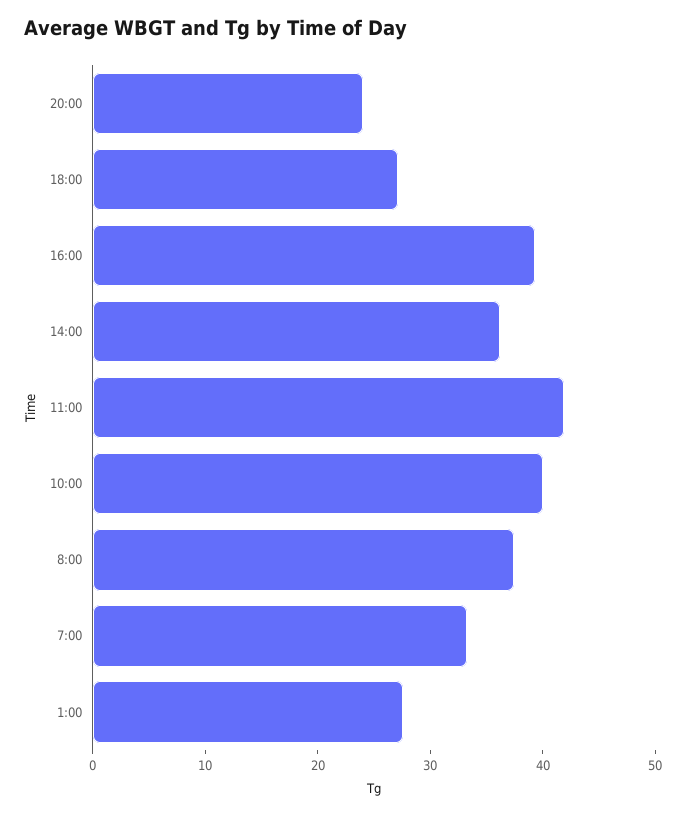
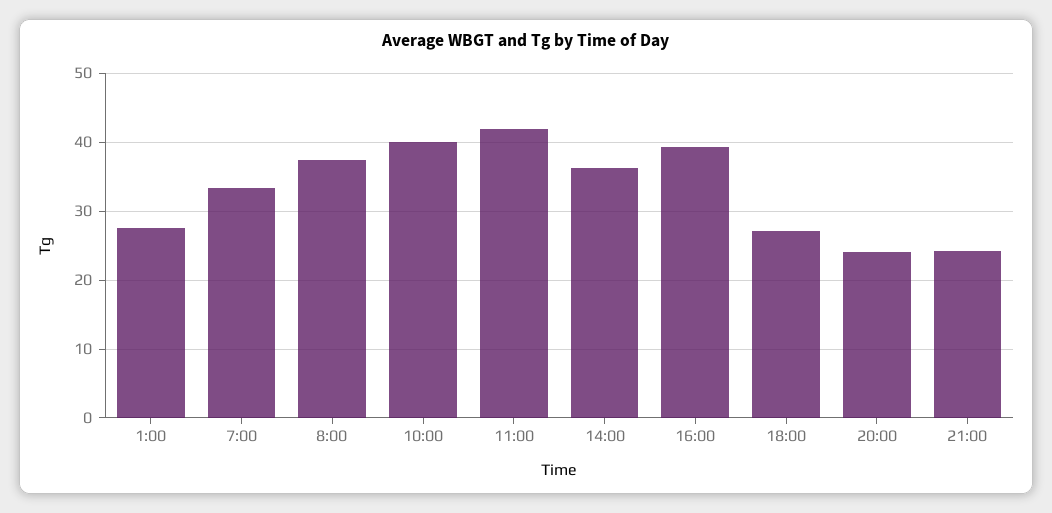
21:00: none -> 24

